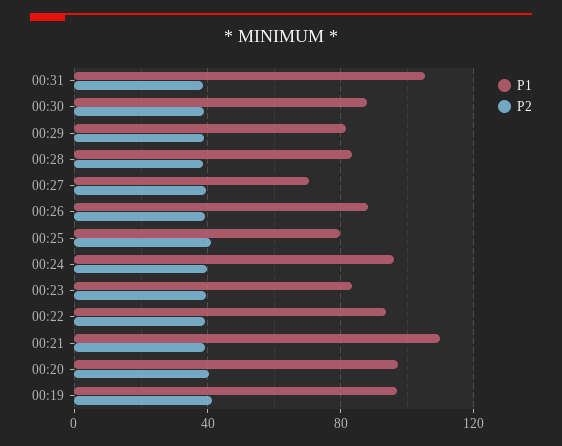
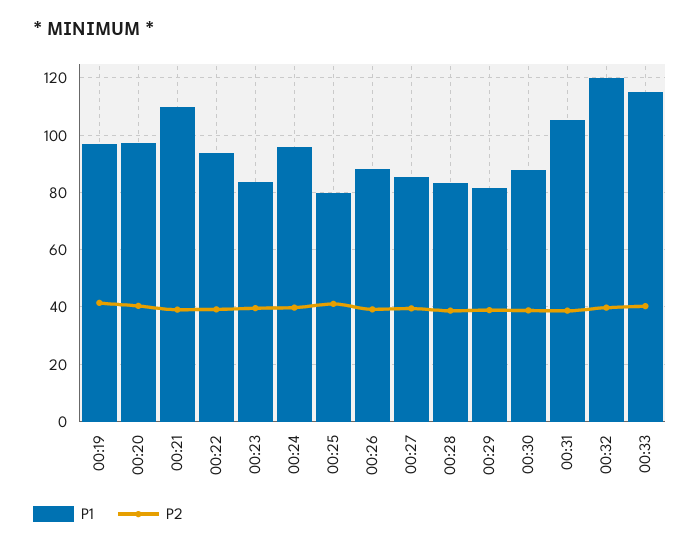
P1, 00:27: 70 -> 85
P1, 00:32: none -> 120
P2, 00:32: none -> 40
P1, 00:33: none -> 115
P2, 00:33: none -> 40

